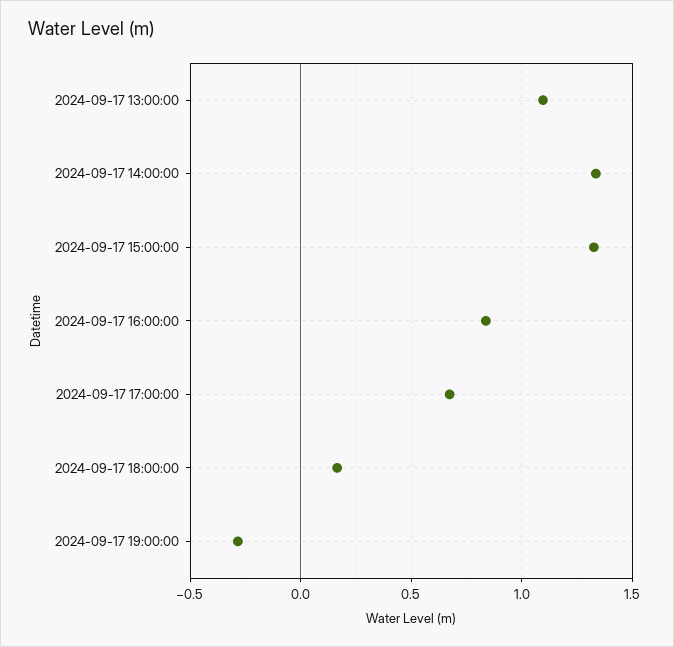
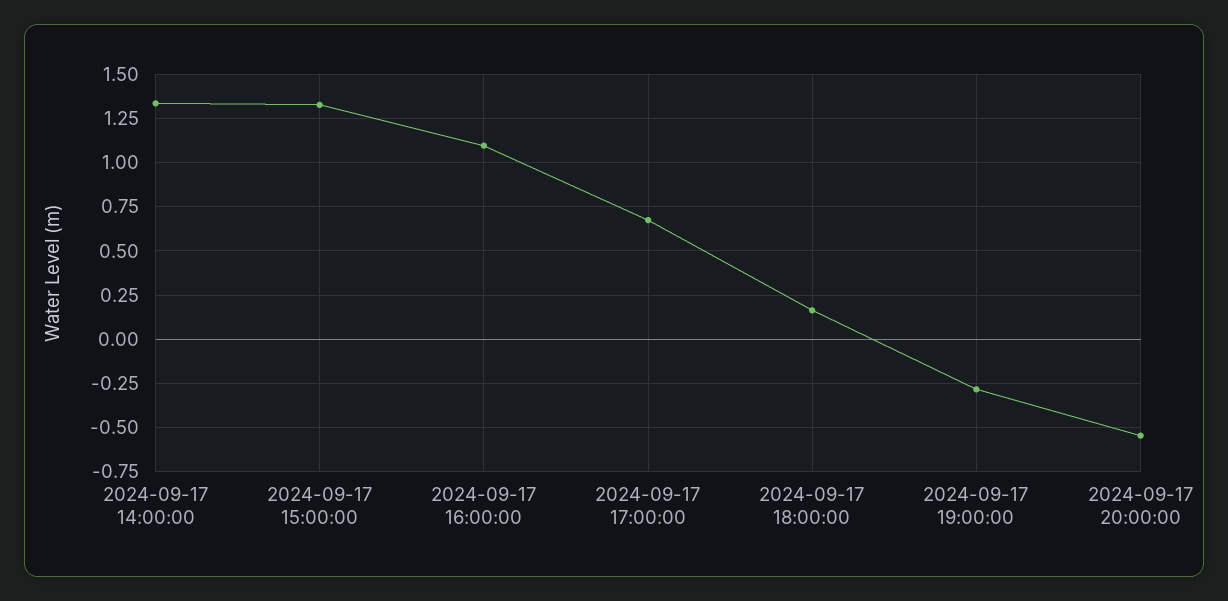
2024-09-17 13:00:00: 1.1 -> none
2024-09-17 16:00:00: 0.85 -> 1.1
2024-09-17 20:00:00: none -> -0.55

